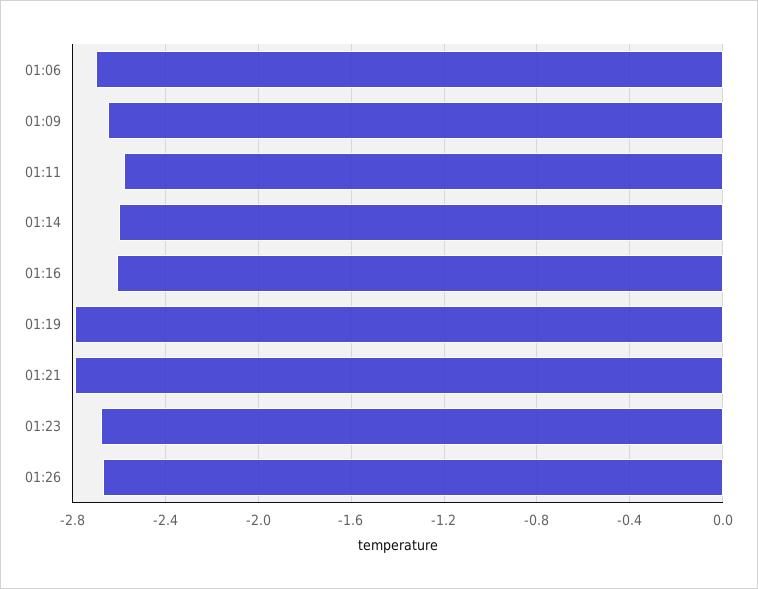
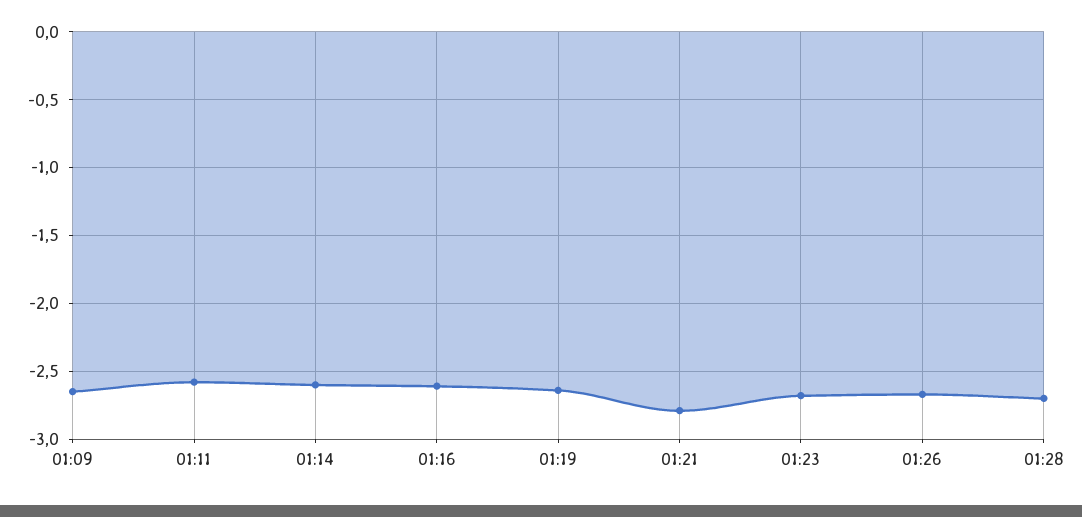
01:06: -2.7 -> none
01:19: -2.8 -> -2.65
01:28: none -> -2.7

